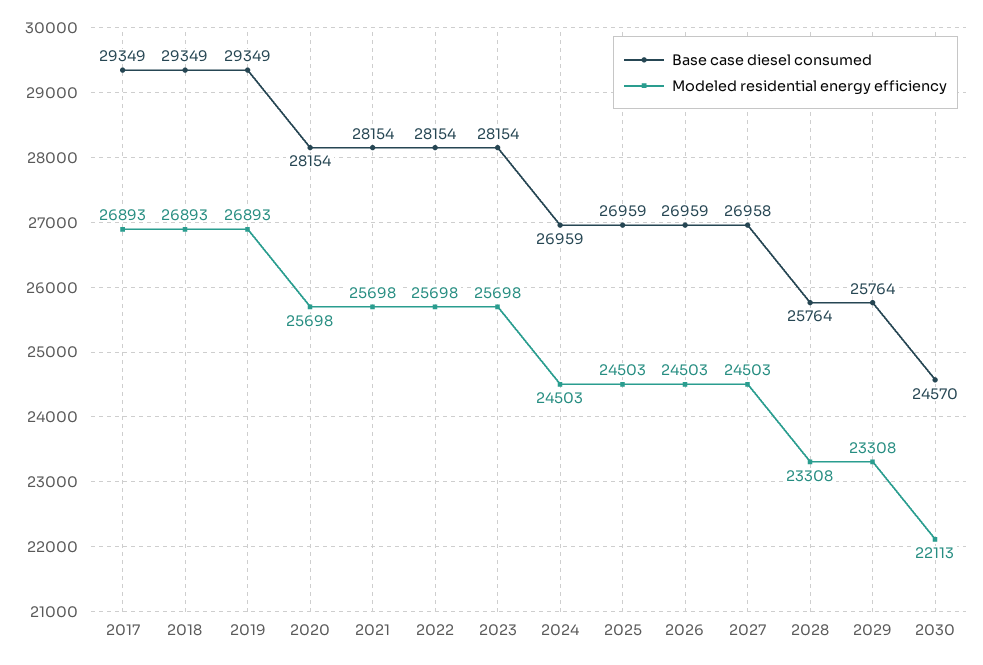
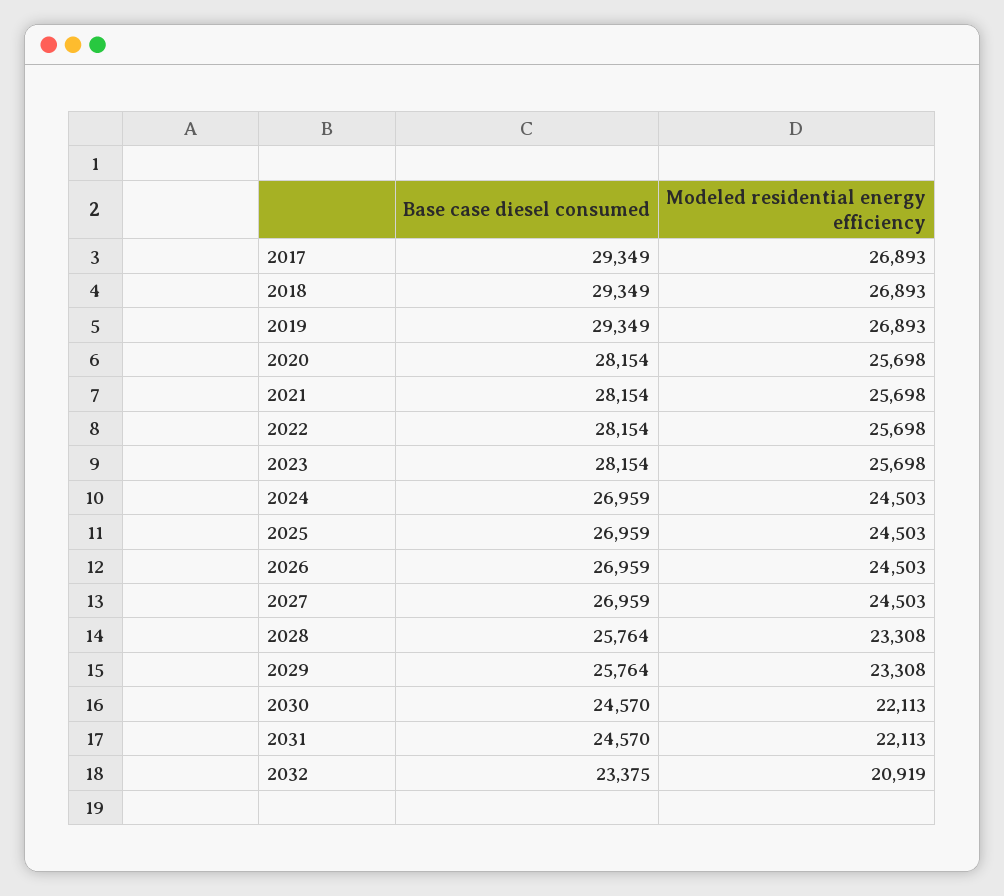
Base case diesel consumed, 2027: 26958 -> 26959
Base case diesel consumed, 2031: none -> 24570
Modeled residential energy efficiency, 2031: none -> 22113
Base case diesel consumed, 2032: none -> 23375
Modeled residential energy efficiency, 2032: none -> 20919

